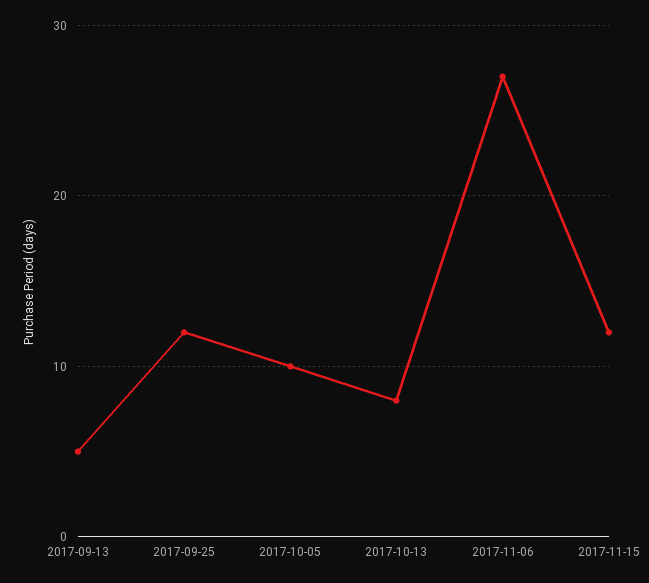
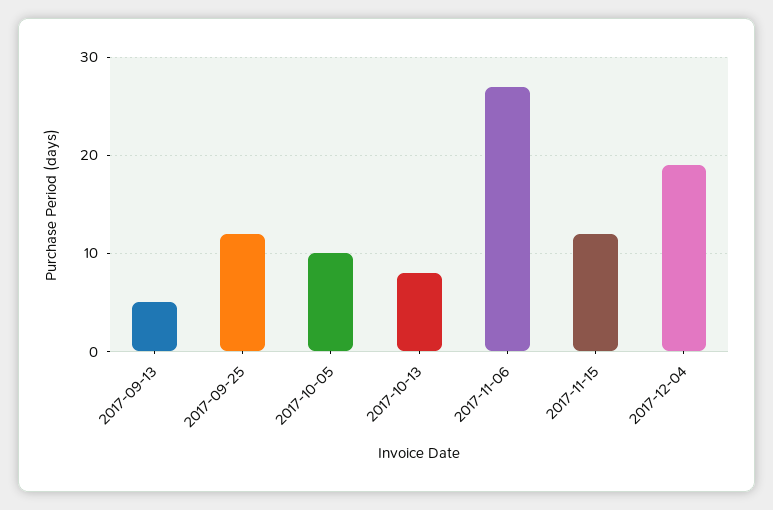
2017-12-04: none -> 19

